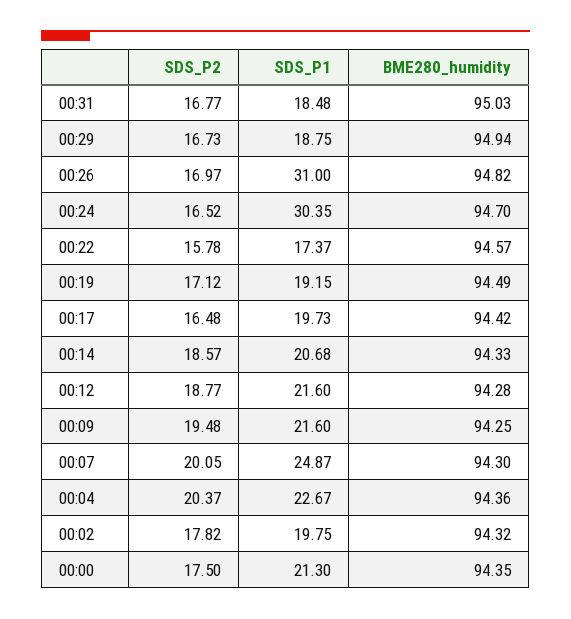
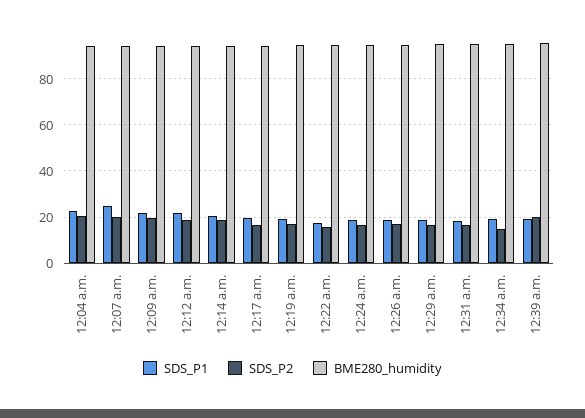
SDS_P1, 00:26: 31 -> 20
SDS_P1, 00:24: 30.35 -> 20
SDS_P2, 00:02: 17.82 -> none
SDS_P1, 00:02: 19.75 -> none
BME280_humidity, 00:02: 94.32 -> none
SDS_P2, 00:00: 17.5 -> none
SDS_P1, 00:00: 21.3 -> none
BME280_humidity, 00:00: 94.35 -> none
SDS_P1, 12:34 a.m.: none -> 20
SDS_P2, 12:34 a.m.: none -> 15
BME280_humidity, 12:34 a.m.: none -> 95
SDS_P1, 12:39 a.m.: none -> 20
SDS_P2, 12:39 a.m.: none -> 20
BME280_humidity, 12:39 a.m.: none -> 95

